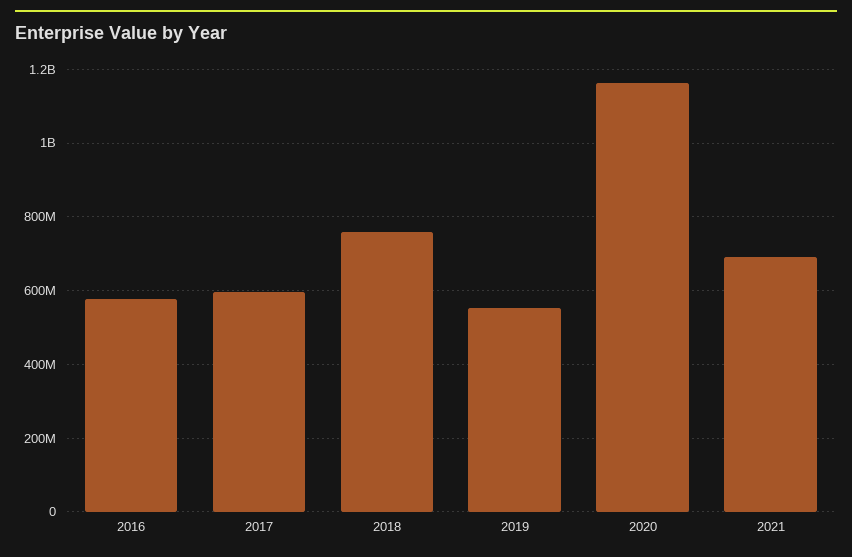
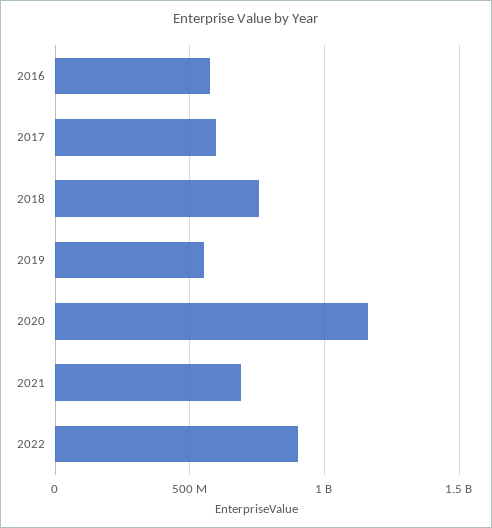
2022: none -> 900000000

